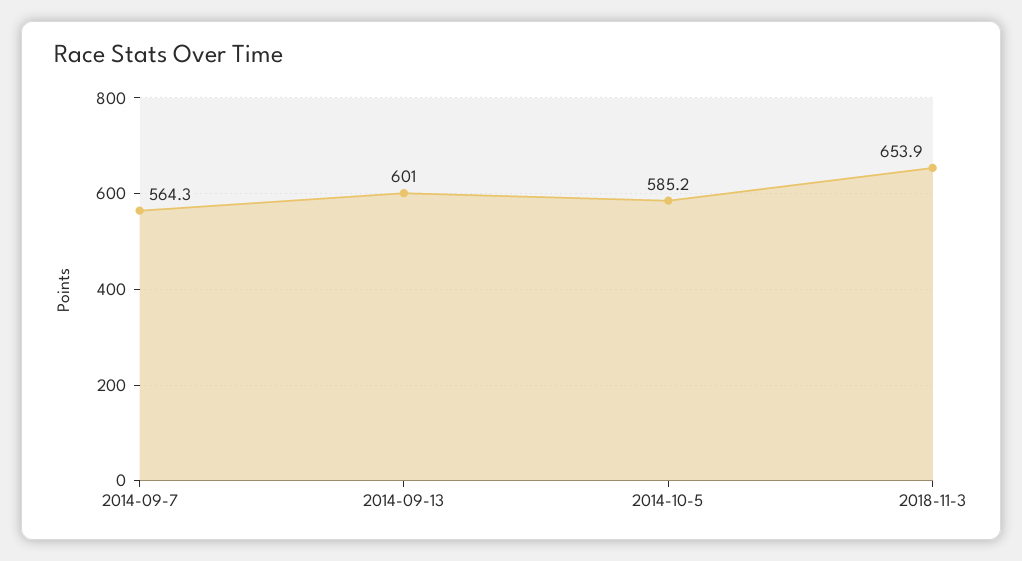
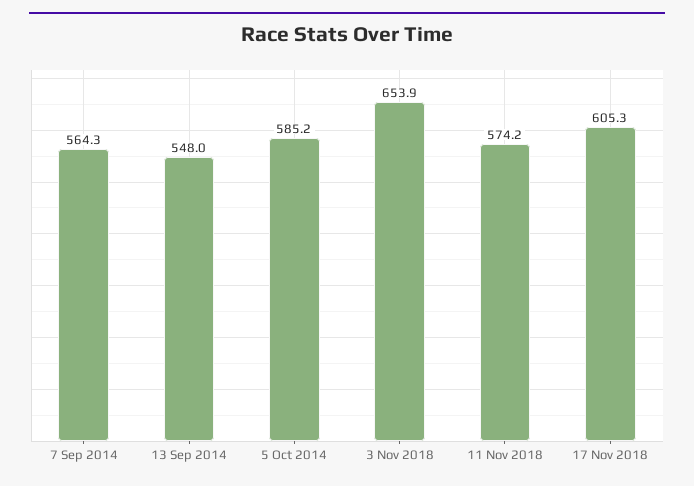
2014-09-13: 601 -> 548
11 Nov 2018: none -> 574.2
17 Nov 2018: none -> 605.3

